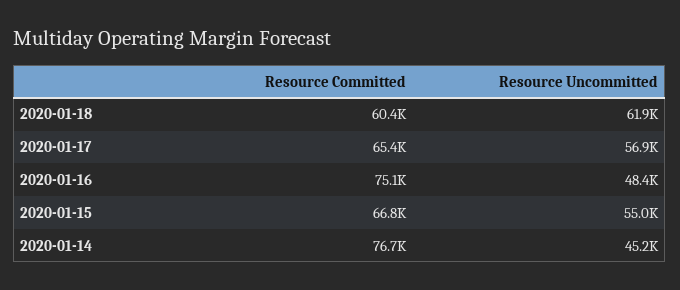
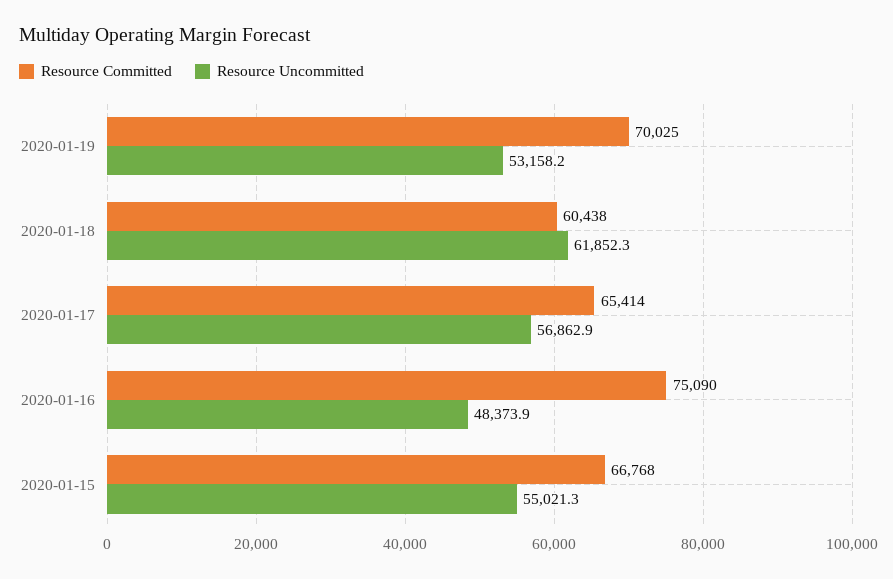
Resource Committed, 2020-01-14: 76700 -> none
Resource Uncommitted, 2020-01-14: 45200 -> none
Resource Committed, 2020-01-19: none -> 70025
Resource Uncommitted, 2020-01-19: none -> 53158.2

